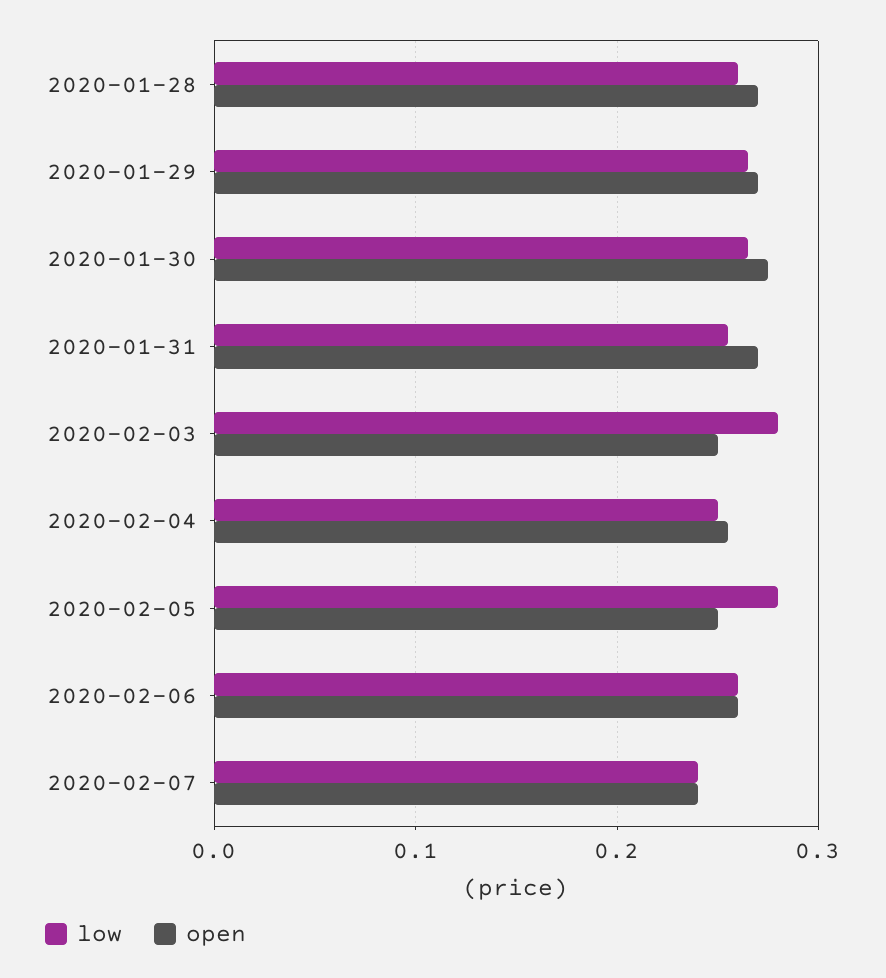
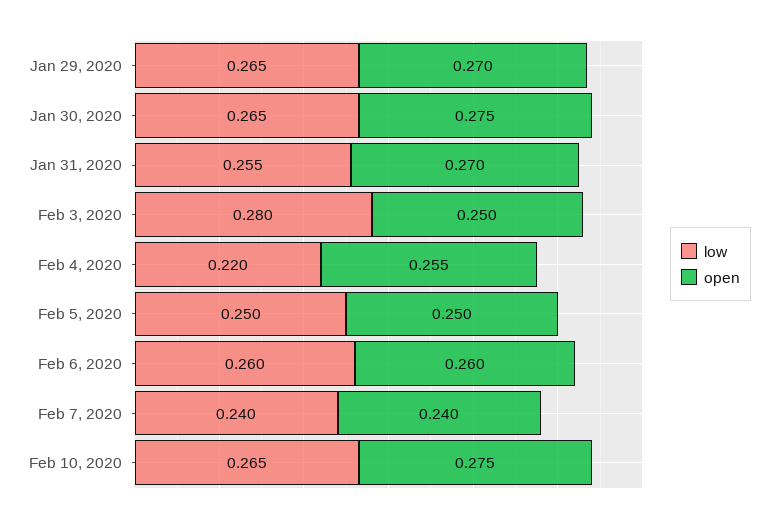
low, 2020-01-28: 0.26 -> none
open, 2020-01-28: 0.27 -> none
low, 2020-02-04: 0.25 -> 0.22
low, 2020-02-05: 0.28 -> 0.25
low, Feb 10, 2020: none -> 0.265
open, Feb 10, 2020: none -> 0.275

